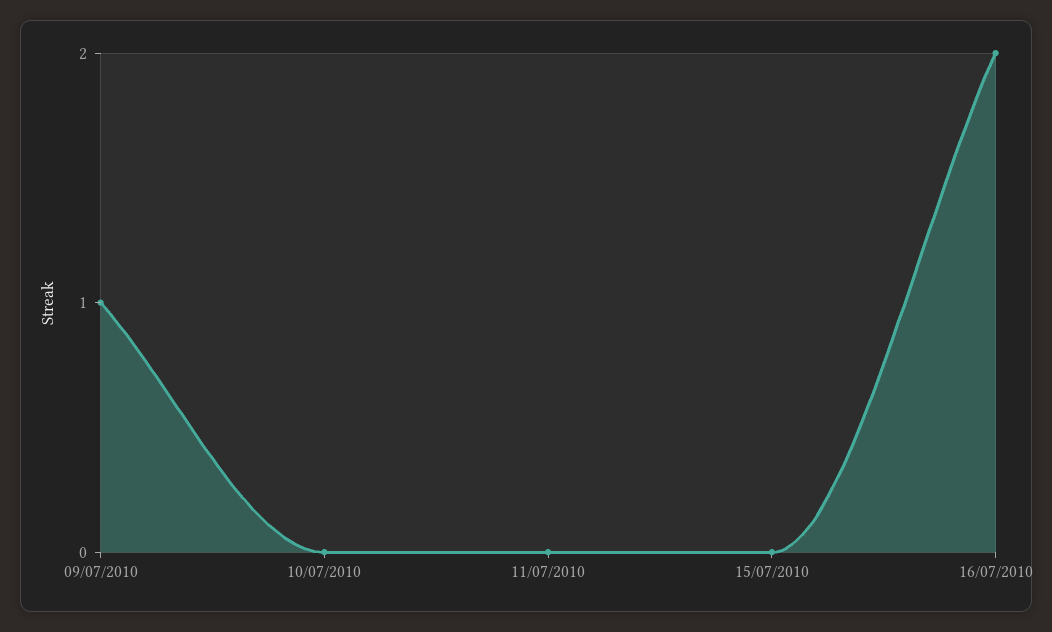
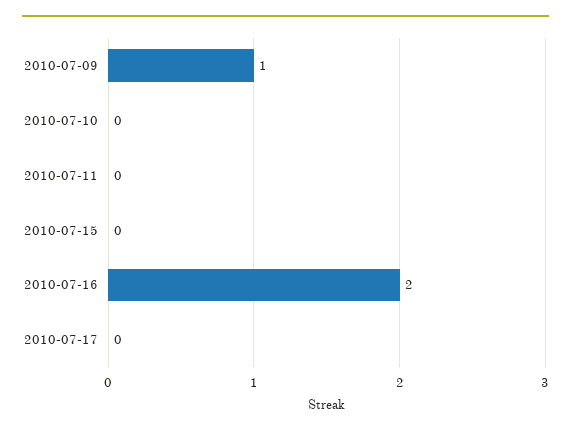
2010-07-17: none -> 0

